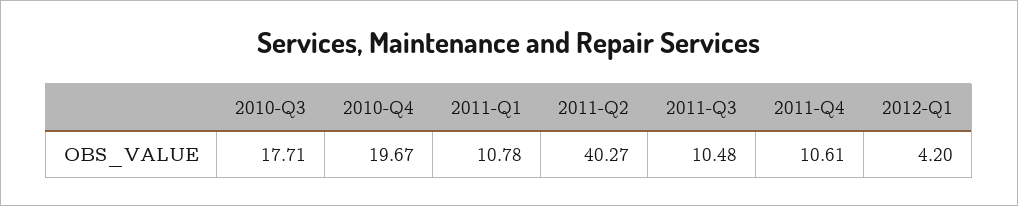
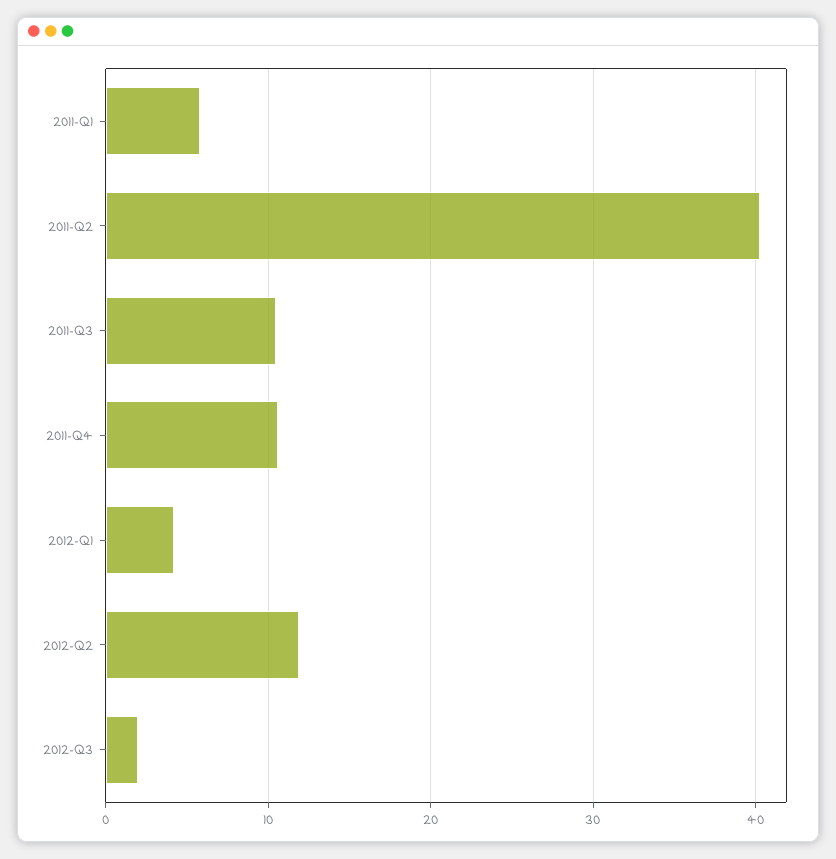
2010-Q3: 17.71 -> none
2010-Q4: 19.67 -> none
2011-Q1: 10.78 -> 6
2012-Q2: none -> 12
2012-Q3: none -> 2

